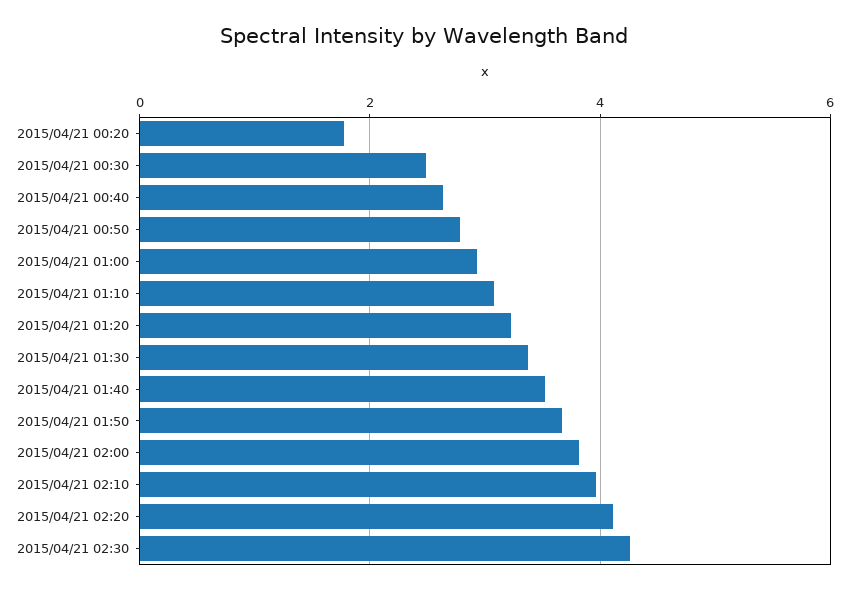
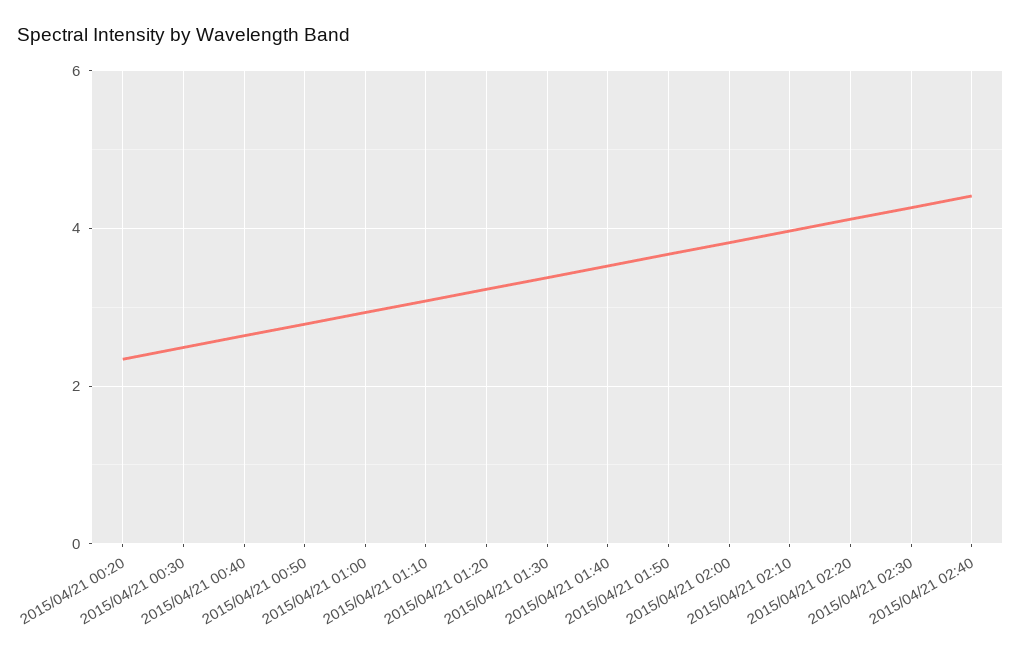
2015/04/21 00:20: 1.8 -> 2.4
2015/04/21 02:40: none -> 4.4

